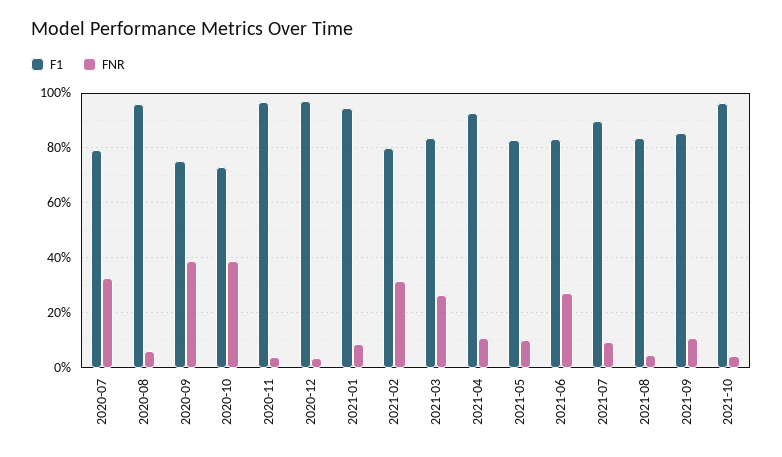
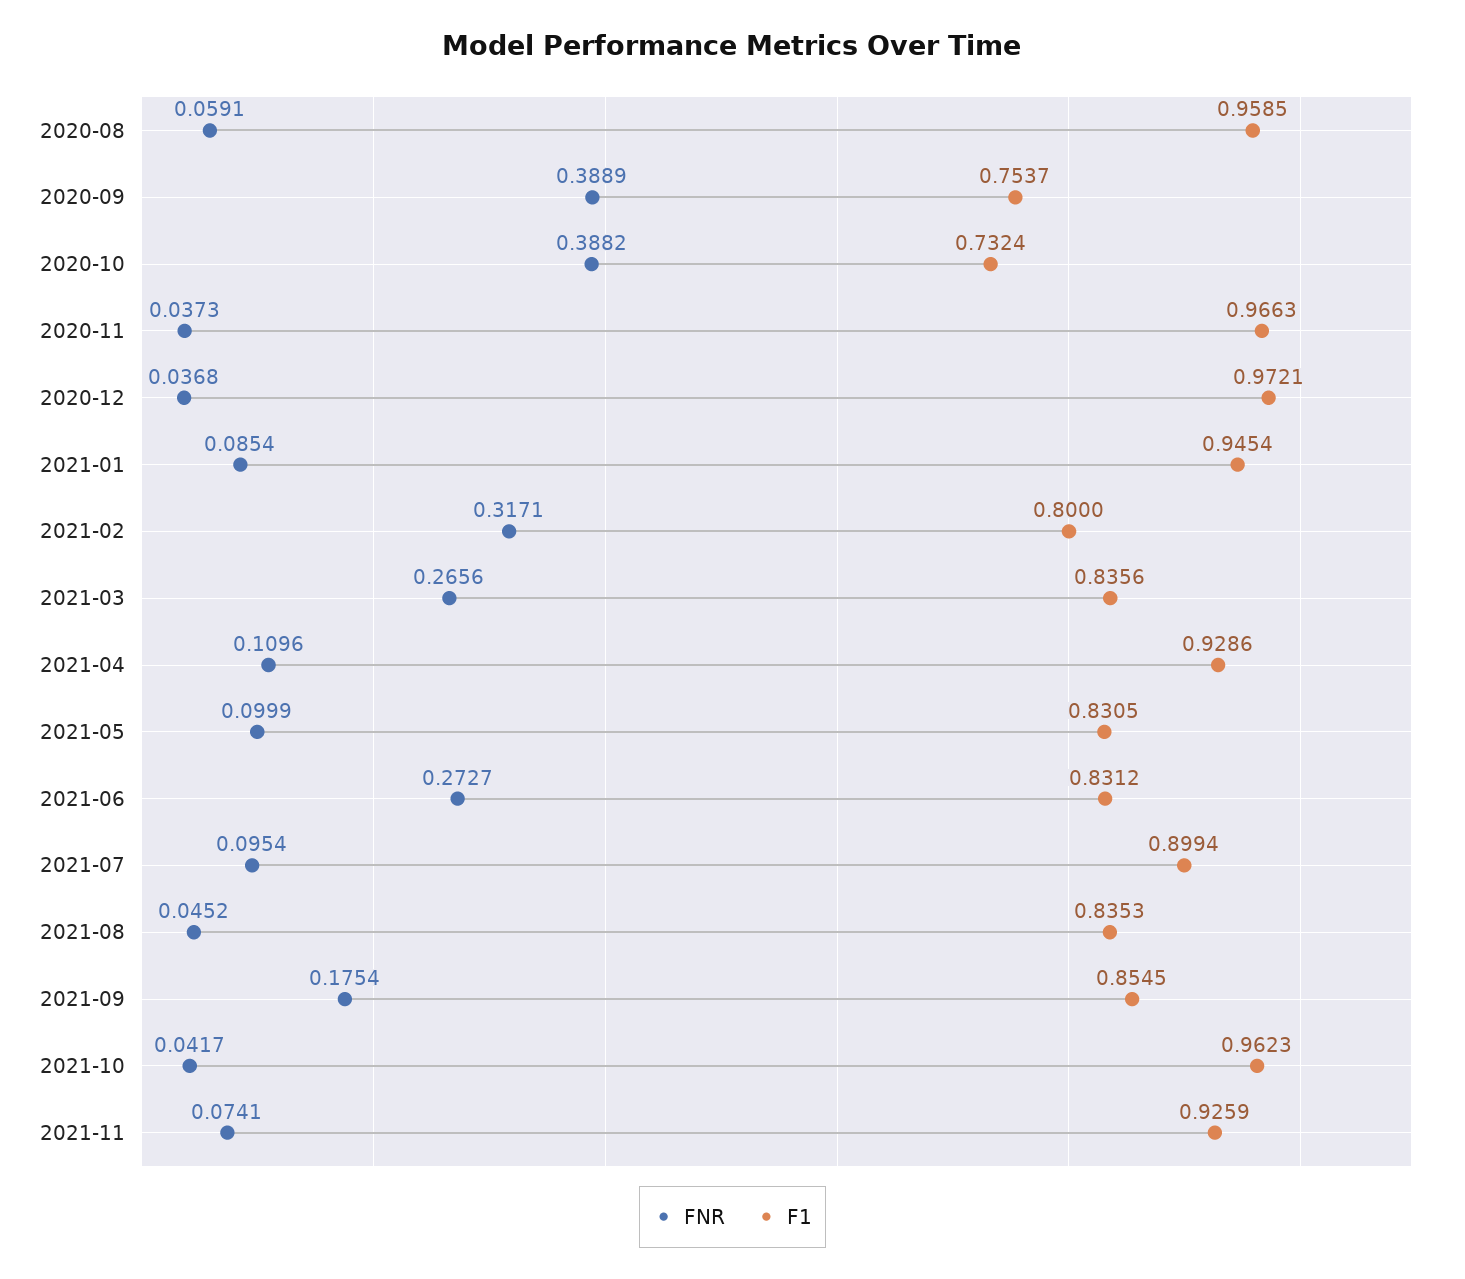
F1, 2020-07: 0.8 -> none
FNR, 2020-07: 0.325 -> none
FNR, 2021-09: 0.1 -> 0.1754
FNR, 2021-11: none -> 0.0741
F1, 2021-11: none -> 0.9259

